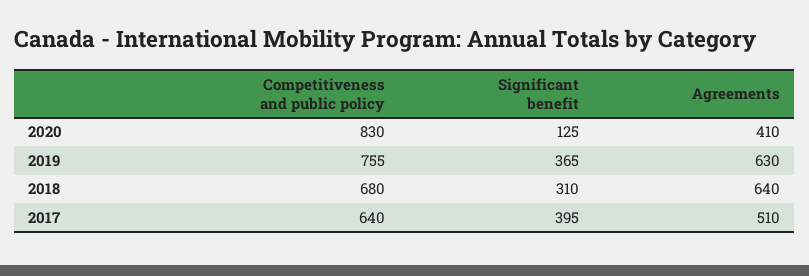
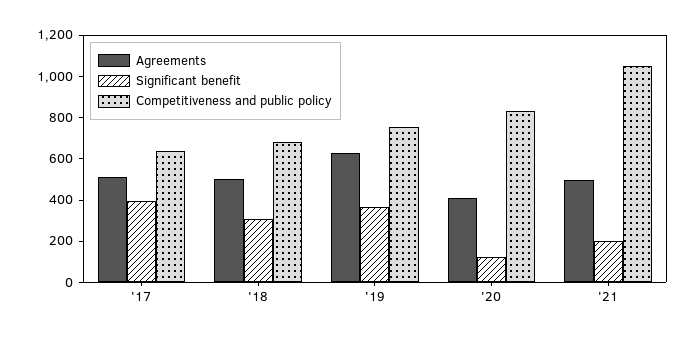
Agreements, 2018: 640 -> 500
Agreements, '21: none -> 500
Significant benefit, '21: none -> 200
Competitiveness and public policy, '21: none -> 1050

